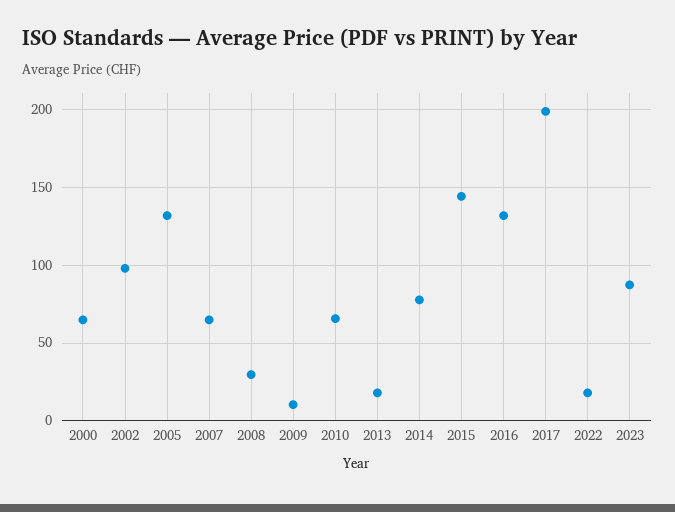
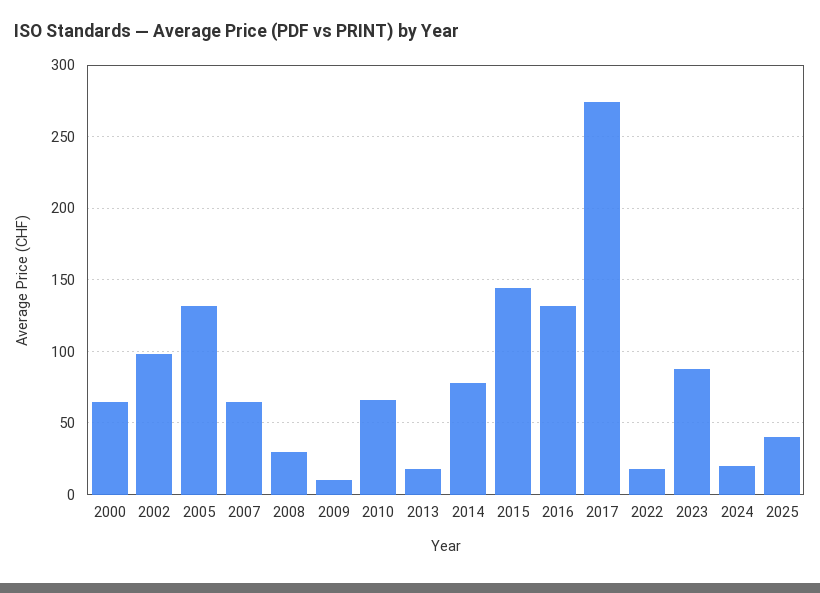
2017: 200 -> 275
2024: none -> 20
2025: none -> 40

